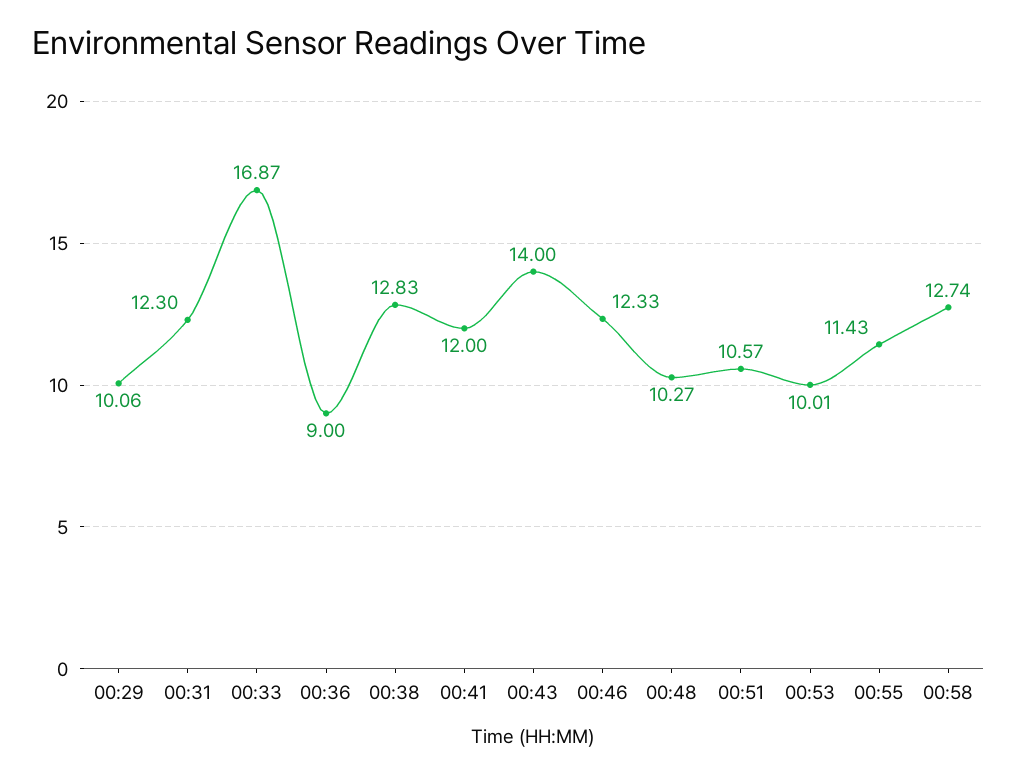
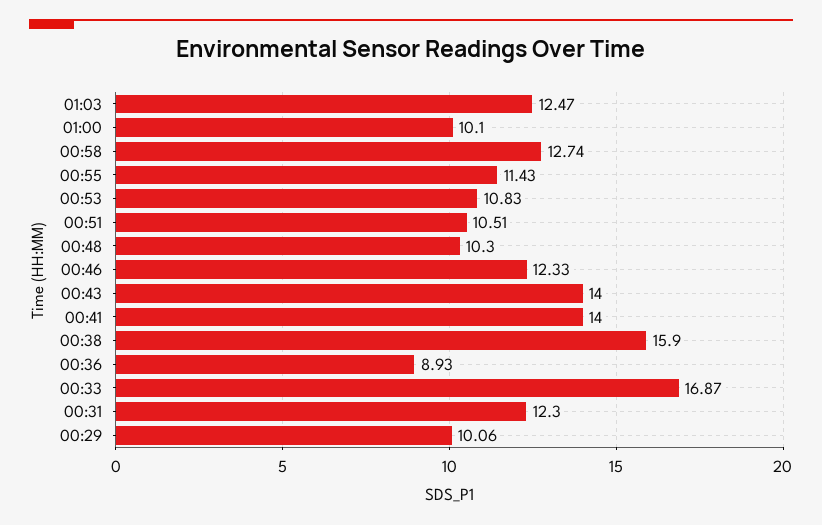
00:36: 9 -> 8.93
00:38: 12.83 -> 15.9
00:41: 12 -> 14
00:48: 10.27 -> 10.3
00:51: 10.57 -> 10.51
00:53: 10.01 -> 10.83
01:03: none -> 12.47
01:00: none -> 10.1

